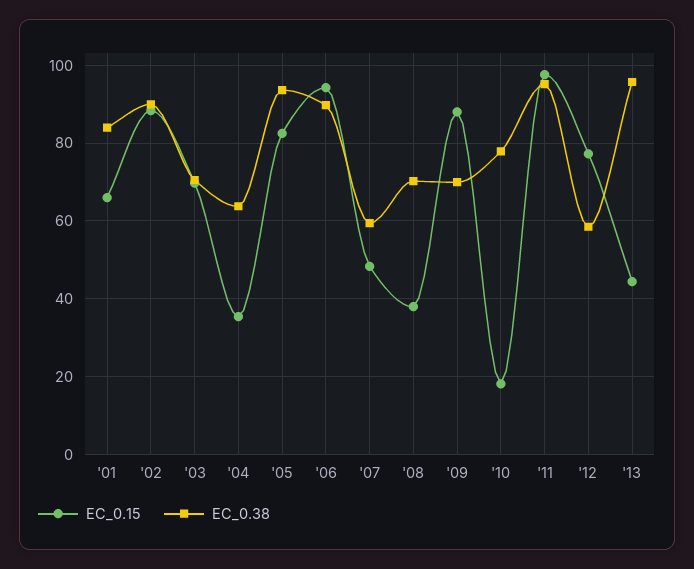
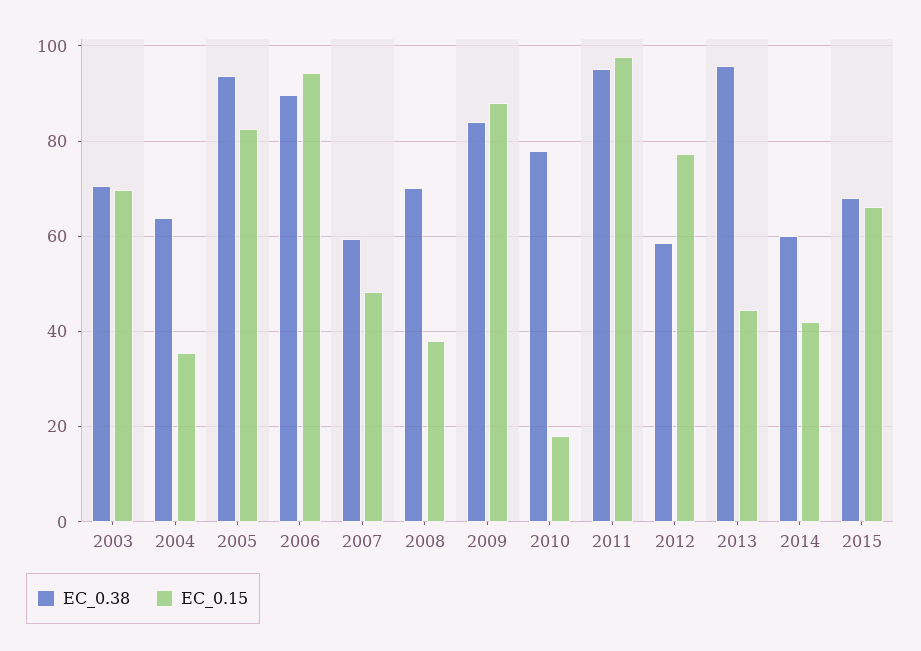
EC_0.15, '01: 66 -> none
EC_0.38, '01: 84 -> none
EC_0.15, '02: 88 -> none
EC_0.38, '02: 90 -> none
EC_0.38, '09: 70 -> 84
EC_0.38, 2014: none -> 60
EC_0.15, 2014: none -> 42
EC_0.38, 2015: none -> 68
EC_0.15, 2015: none -> 66

